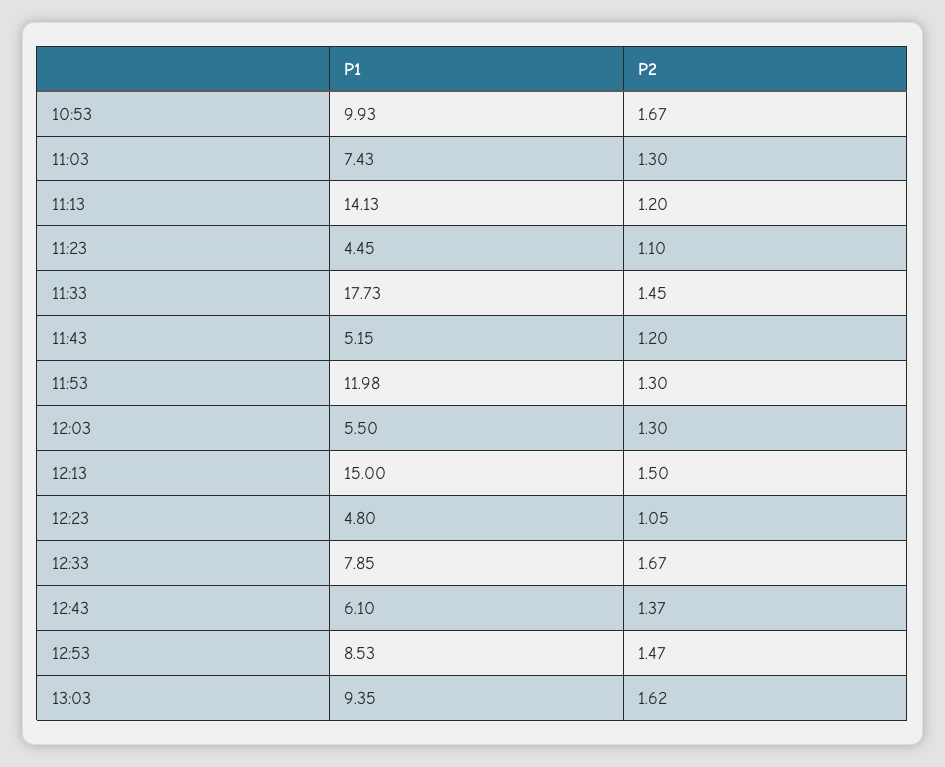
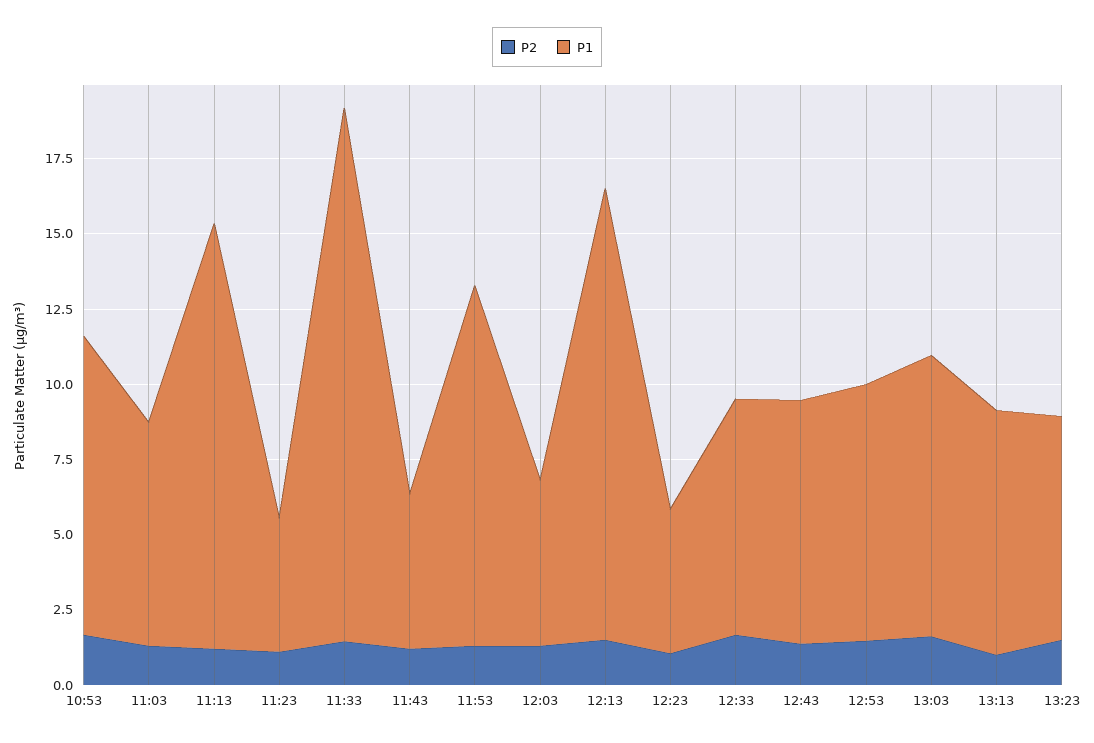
P1, 12:43: 6.1 -> 8
P2, 13:13: none -> 1
P1, 13:13: none -> 8
P2, 13:23: none -> 1.5
P1, 13:23: none -> 7.5

